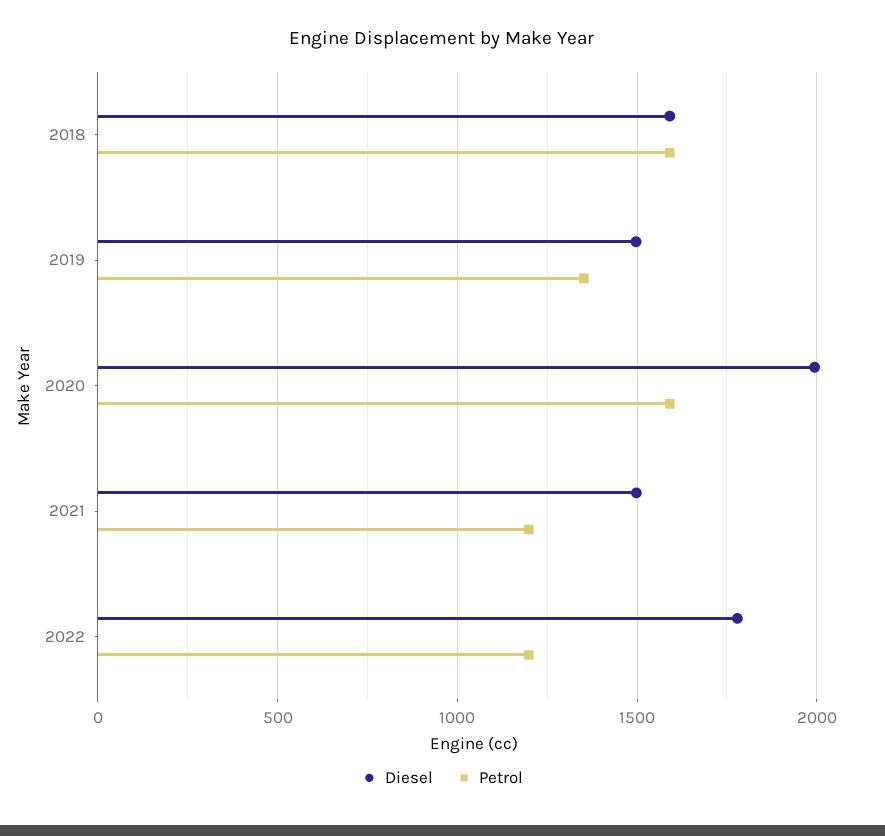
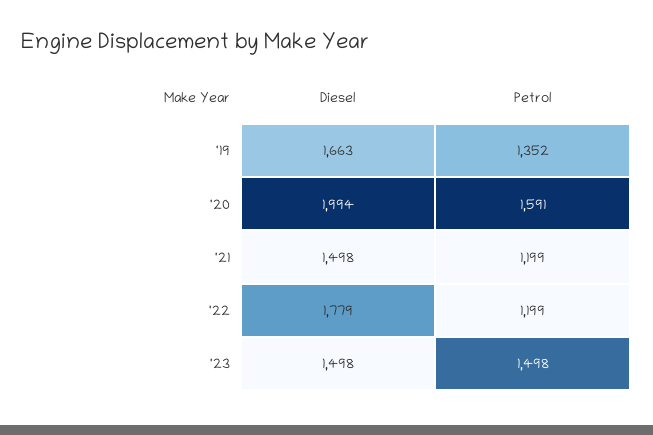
Diesel, 2018: 1600 -> none
Petrol, 2018: 1600 -> none
Diesel, 2019: 1500 -> 1663
Diesel, '23: none -> 1498
Petrol, '23: none -> 1498

